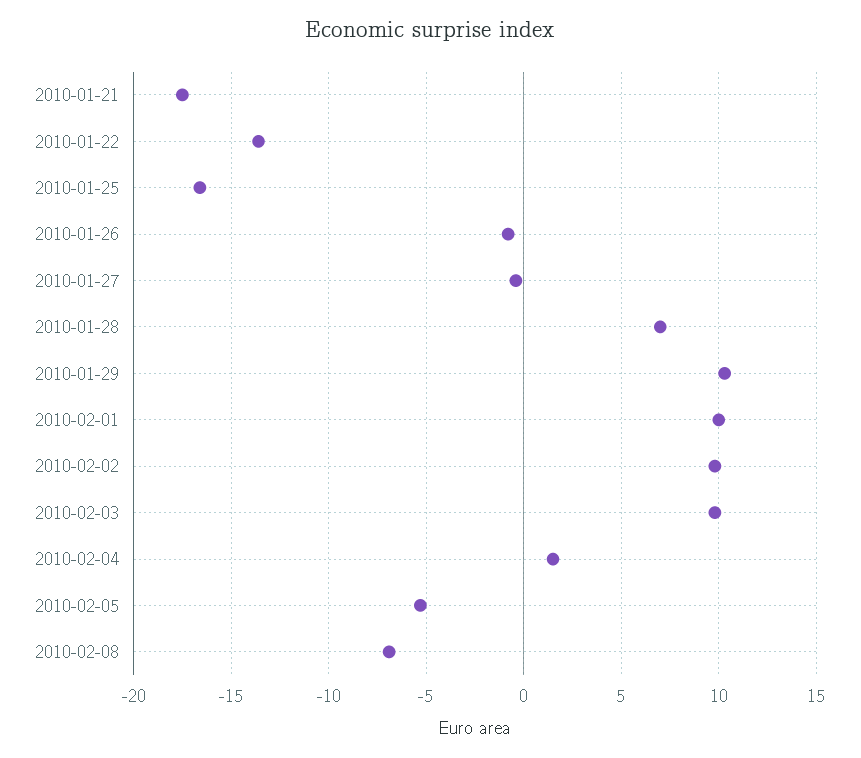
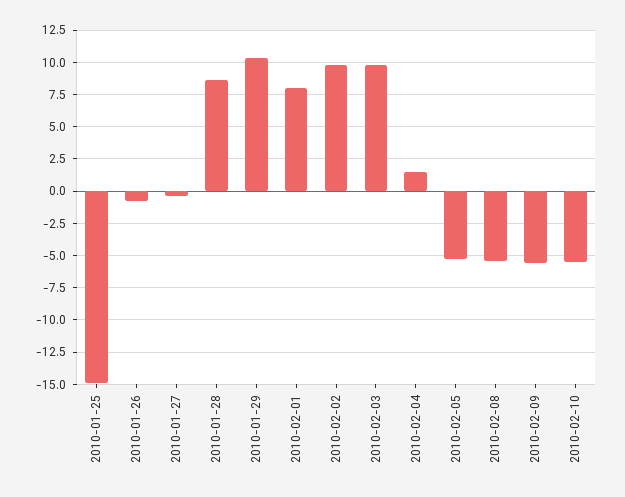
2010-01-21: -17.5 -> none
2010-01-22: -13.5 -> none
2010-01-25: -16.5 -> -15
2010-01-28: 7 -> 8.5
2010-02-01: 10 -> 8
2010-02-08: -7 -> -5.5
2010-02-09: none -> -5.5
2010-02-10: none -> -5.5

